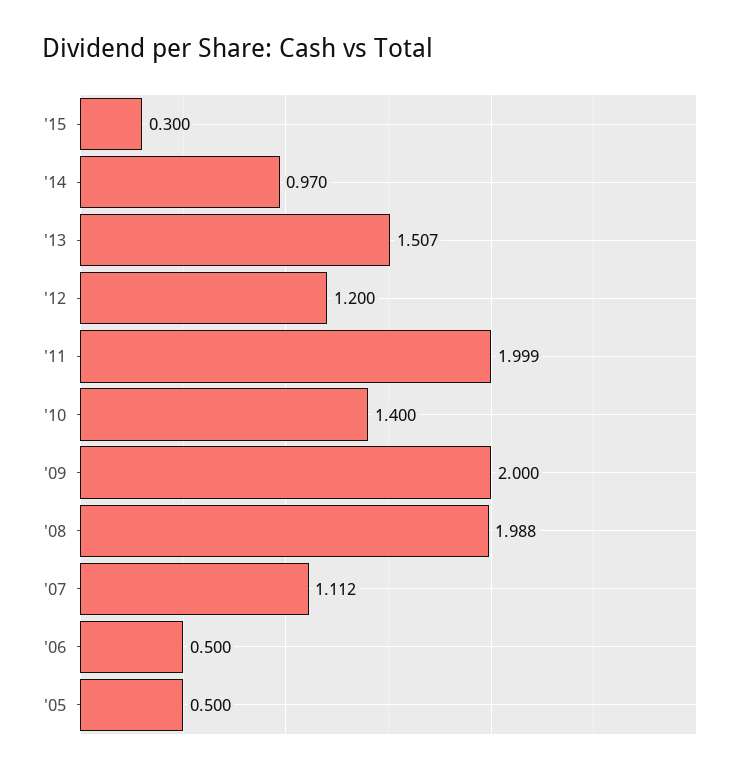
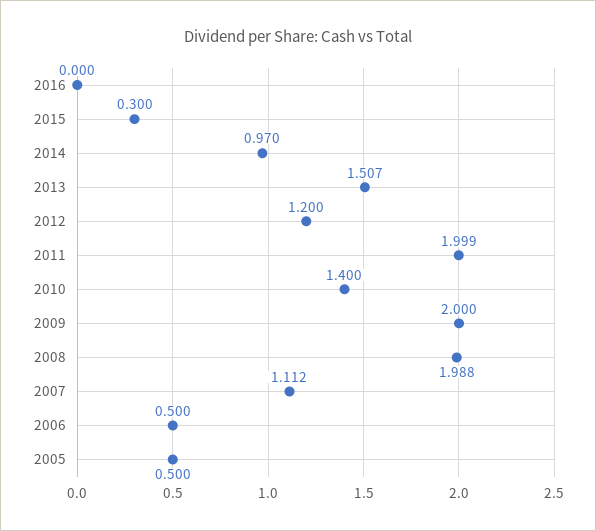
2016: none -> 0

